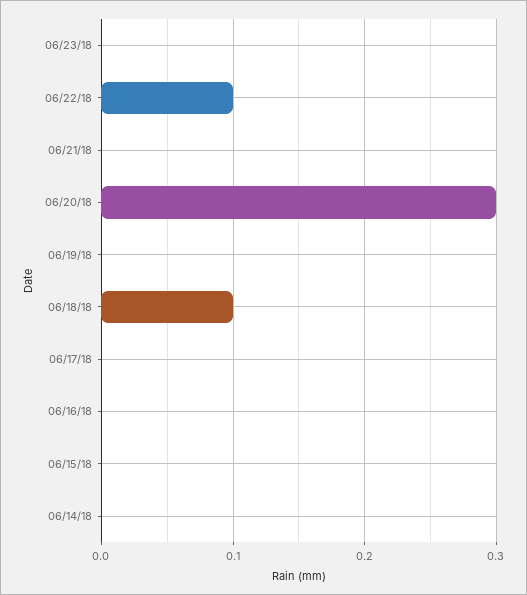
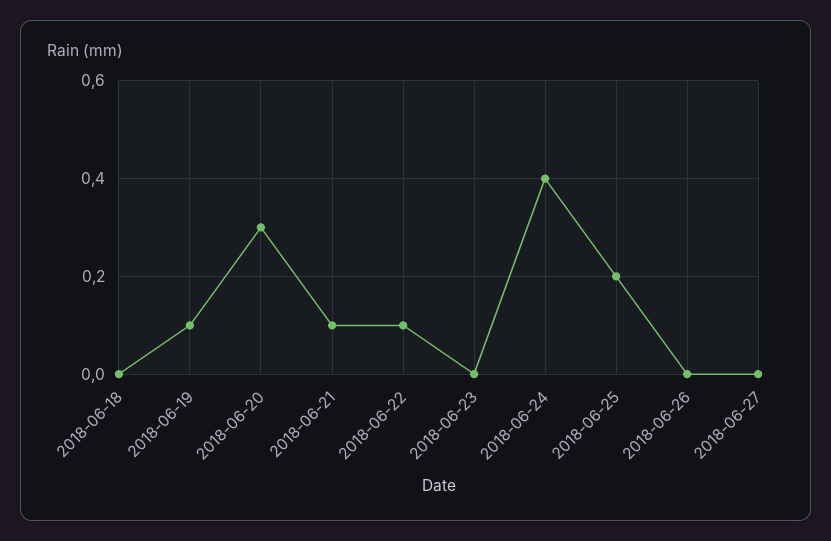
06/21/18: 0 -> 0.1
06/19/18: 0 -> 0.1
06/18/18: 0.1 -> 0
06/17/18: 0 -> none
06/16/18: 0 -> none
06/15/18: 0 -> none
06/14/18: 0 -> none
2018-06-24: none -> 0.4
2018-06-25: none -> 0.2
2018-06-26: none -> 0
2018-06-27: none -> 0

